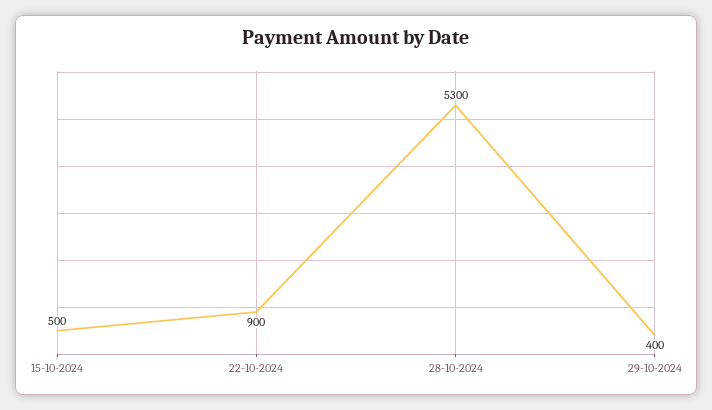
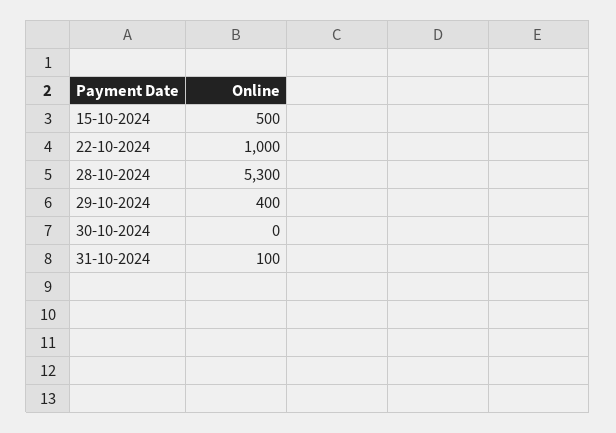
22-10-2024: 900 -> 1000
30-10-2024: none -> 0
31-10-2024: none -> 100

